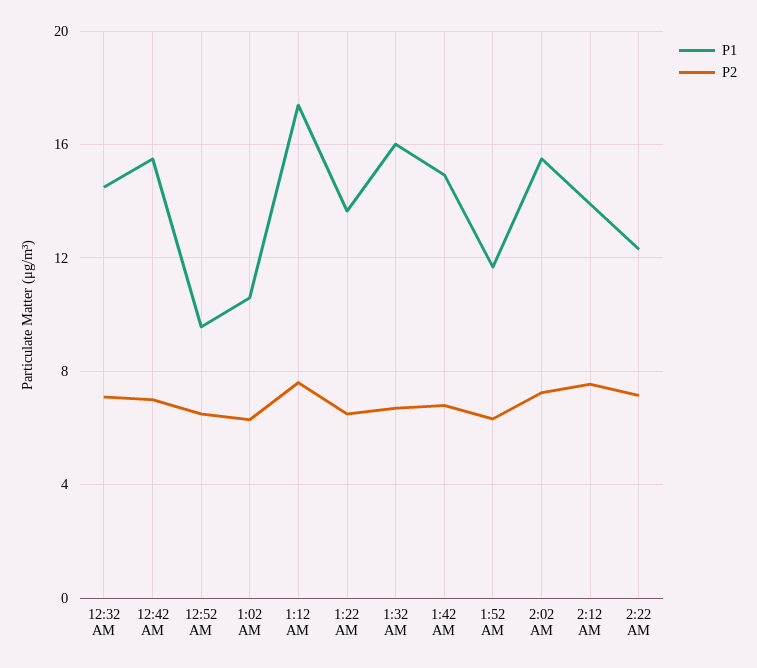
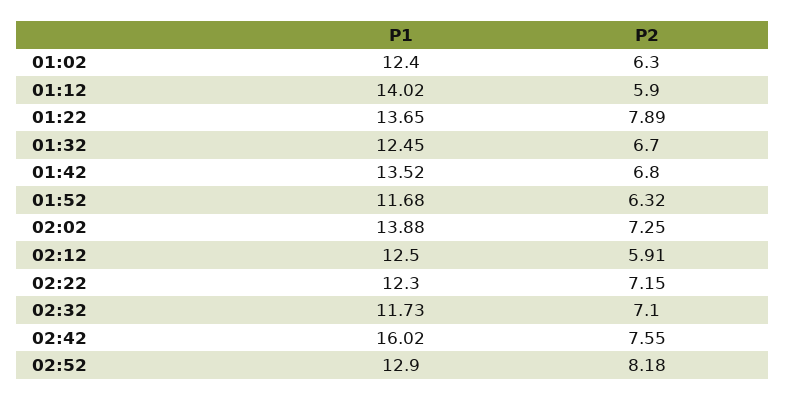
P1, 12:32 AM: 14.5 -> none
P2, 12:32 AM: 7 -> none
P1, 12:42 AM: 15.5 -> none
P2, 12:42 AM: 7 -> none
P1, 12:52 AM: 9.5 -> none
P2, 12:52 AM: 6.5 -> none
P1, 1:02 AM: 10.5 -> 12.4
P1, 1:12 AM: 17.5 -> 14.02
P2, 1:12 AM: 7.5 -> 5.9
P2, 1:22 AM: 6.5 -> 7.89
P1, 1:32 AM: 16 -> 12.45
P1, 1:42 AM: 15 -> 13.52
P1, 2:02 AM: 15.5 -> 13.88
P1, 2:12 AM: 14 -> 12.5
P2, 2:12 AM: 7.5 -> 5.91
P1, 02:32: none -> 11.73
P2, 02:32: none -> 7.1
P1, 02:42: none -> 16.02
P2, 02:42: none -> 7.55
P1, 02:52: none -> 12.9
P2, 02:52: none -> 8.18

